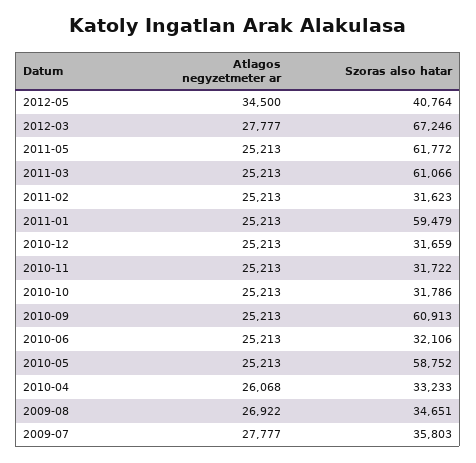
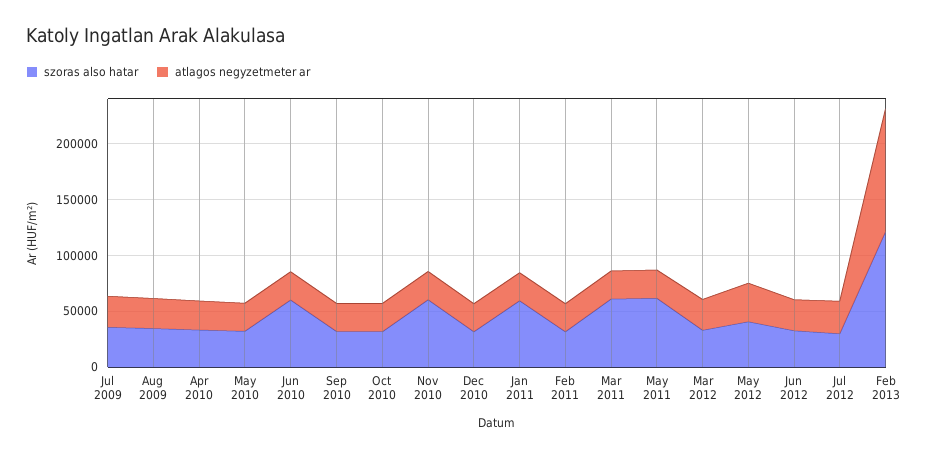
Szoras also hatar, 2012-03: 67246 -> 30000
Szoras also hatar, 2010-11: 31722 -> 60000
Szoras also hatar, 2010-09: 60913 -> 30000
Szoras also hatar, 2010-06: 32106 -> 60000
Szoras also hatar, 2010-05: 58752 -> 30000
Szoras also hatar, Jun 2012: none -> 30000
Atlagos negyzetmeter ar, Jun 2012: none -> 30000
Szoras also hatar, Jul 2012: none -> 30000
Atlagos negyzetmeter ar, Jul 2012: none -> 30000
Szoras also hatar, Feb 2013: none -> 120000
Atlagos negyzetmeter ar, Feb 2013: none -> 110000

